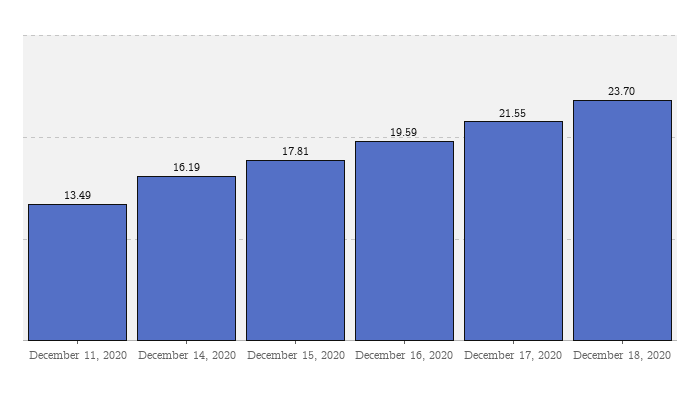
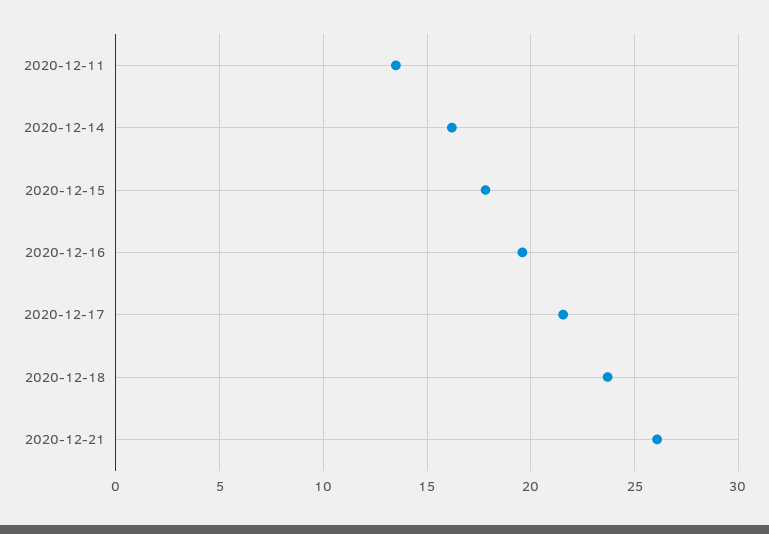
2020-12-21: none -> 26

